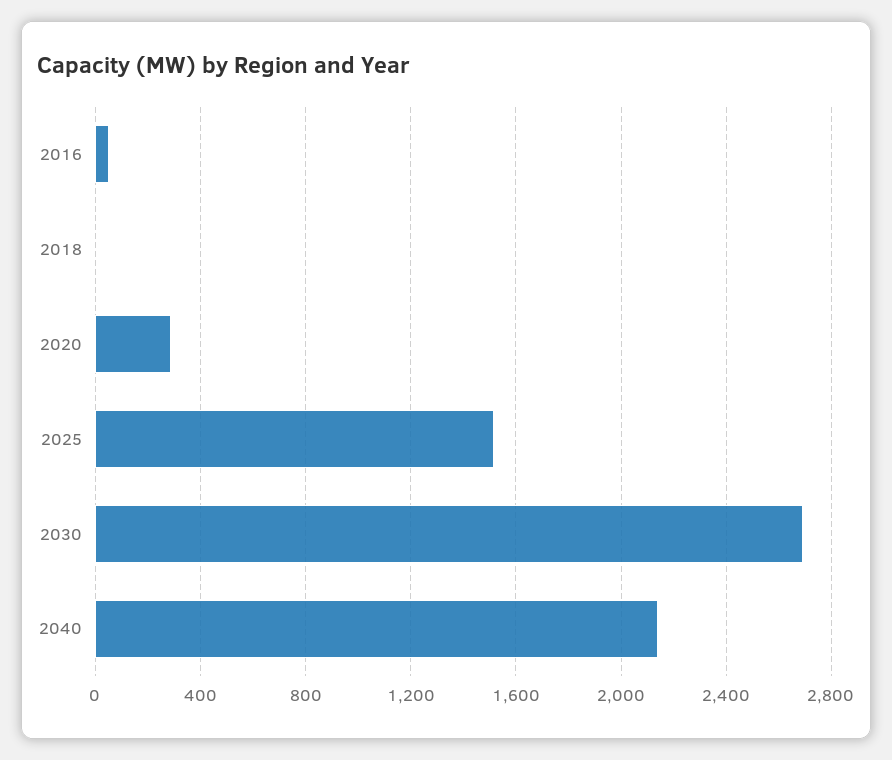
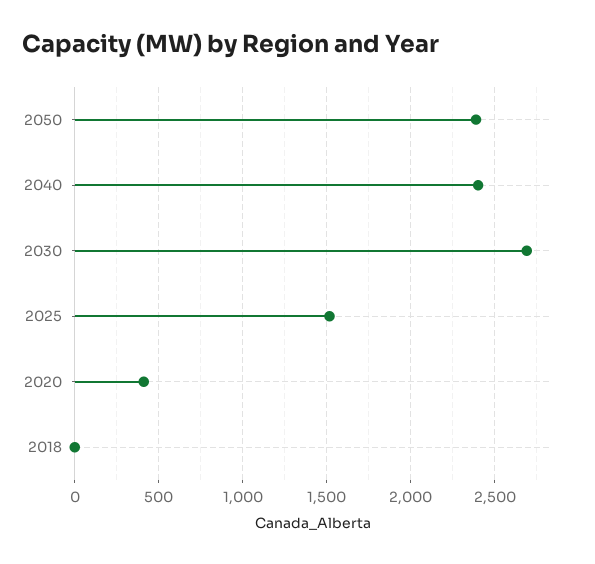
2016: 50 -> none
2020: 300 -> 400
2040: 2150 -> 2400
2050: none -> 2400

